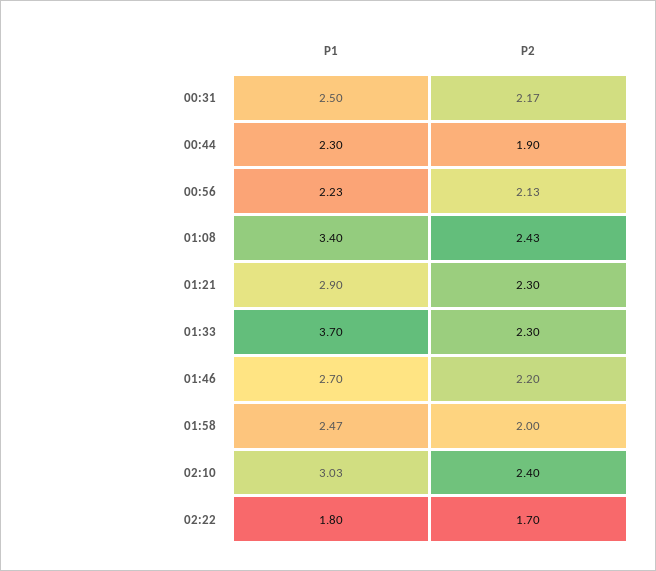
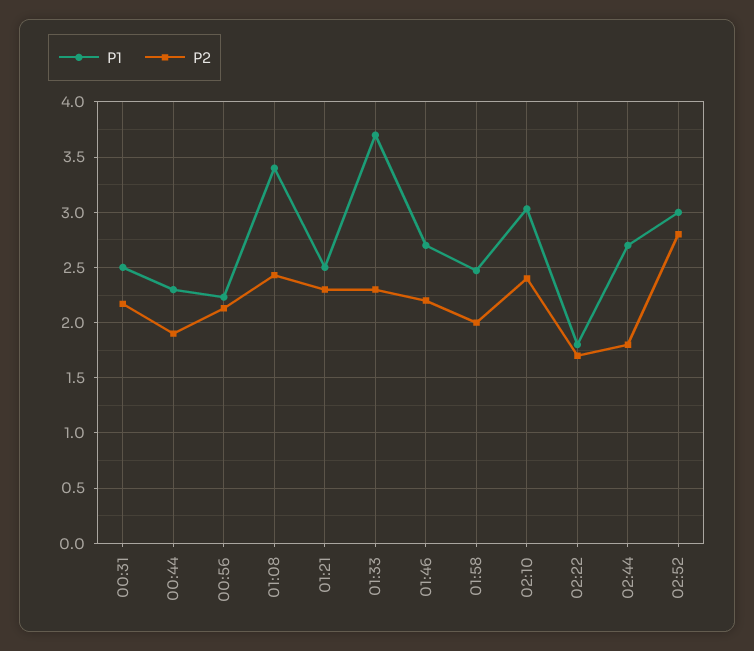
P1, 01:21: 2.9 -> 2.5
P1, 02:44: none -> 2.7
P2, 02:44: none -> 1.8
P1, 02:52: none -> 3
P2, 02:52: none -> 2.8

